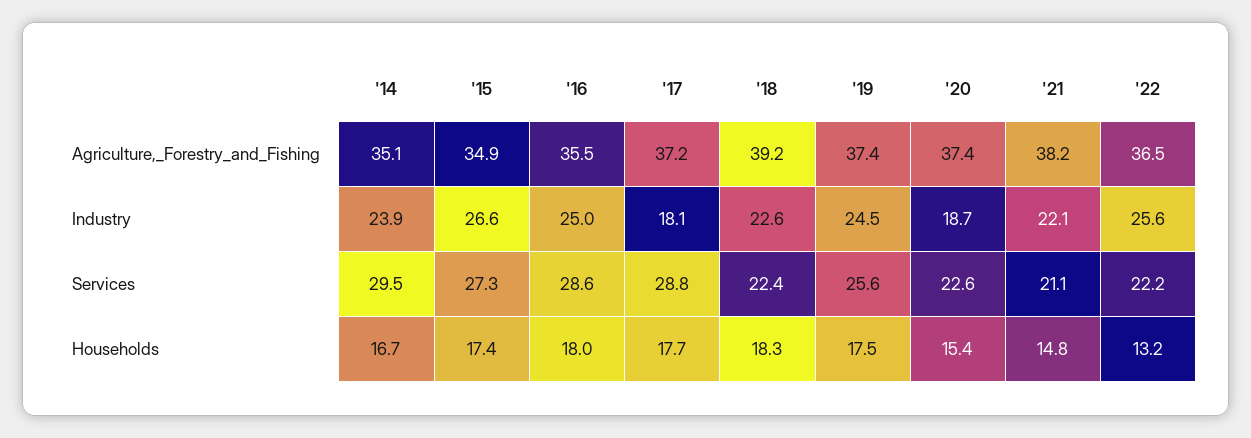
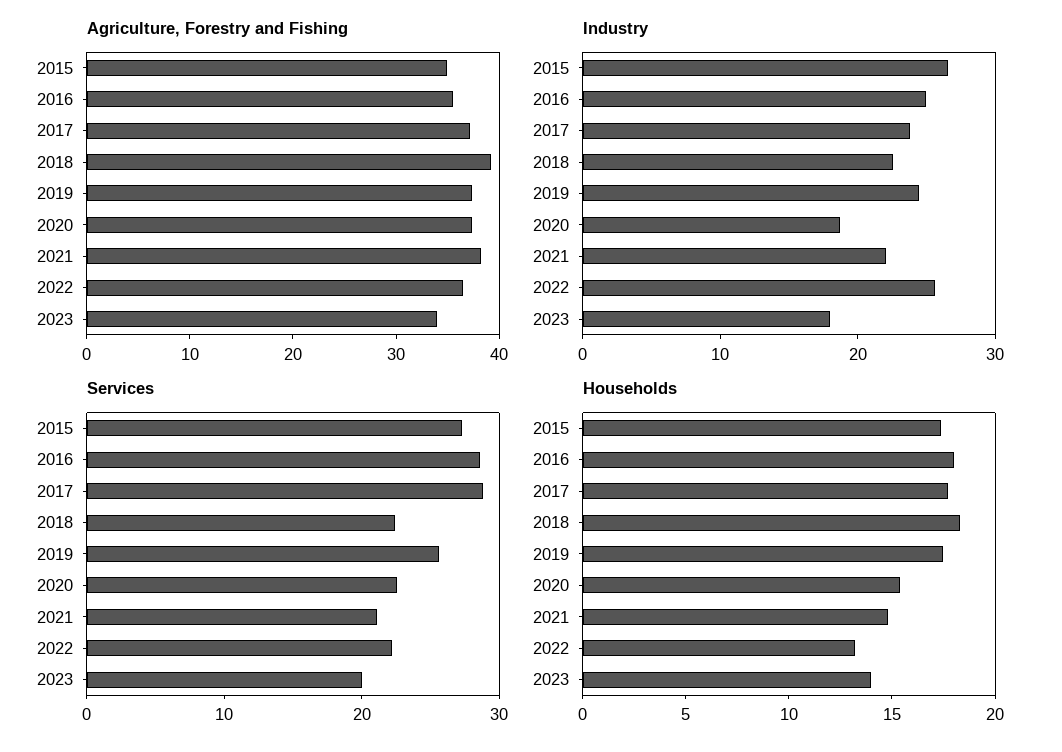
Agriculture,_Forestry_and_Fishing, '14: 35.1 -> none
Industry, '14: 23.9 -> none
Industry, '17: 18.1 -> 24
Services, '14: 29.5 -> none
Households, '14: 16.7 -> none
Agriculture,_Forestry_and_Fishing, 2023: none -> 34
Industry, 2023: none -> 18
Services, 2023: none -> 20
Households, 2023: none -> 14

